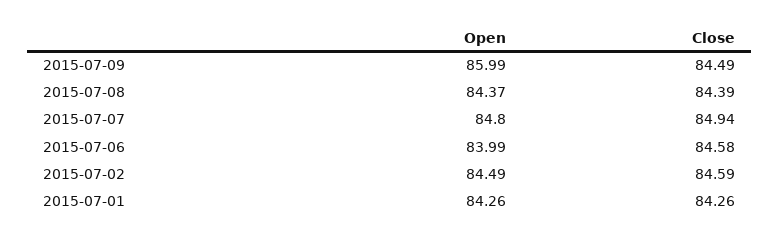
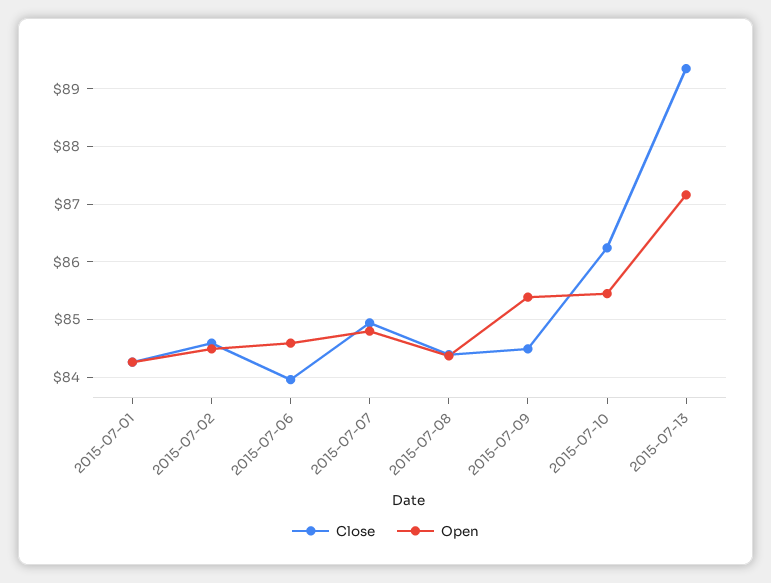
Open, 2015-07-09: 85.99 -> 85.4
Open, 2015-07-06: 83.99 -> 84.6
Close, 2015-07-06: 84.58 -> 84
Close, 2015-07-10: none -> 86.2
Open, 2015-07-10: none -> 85.4
Close, 2015-07-13: none -> 89.4
Open, 2015-07-13: none -> 87.2

